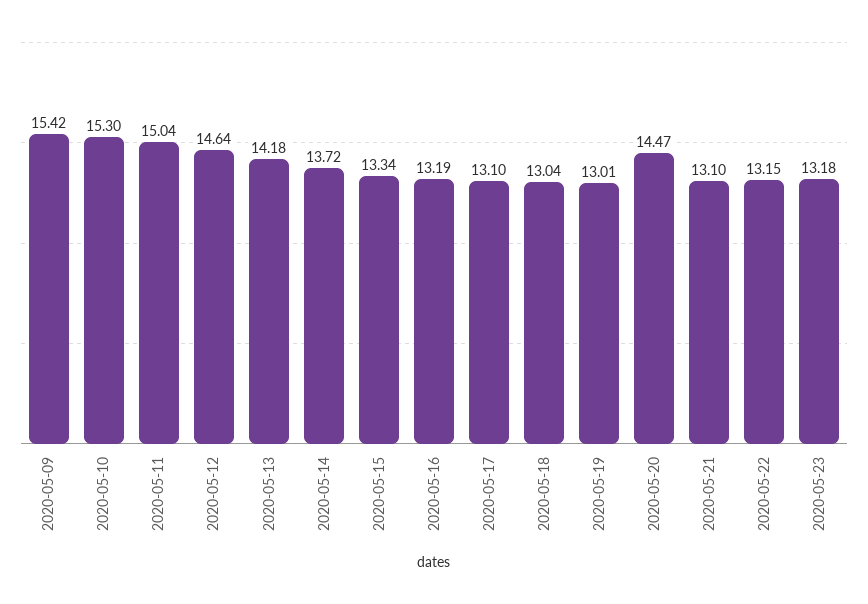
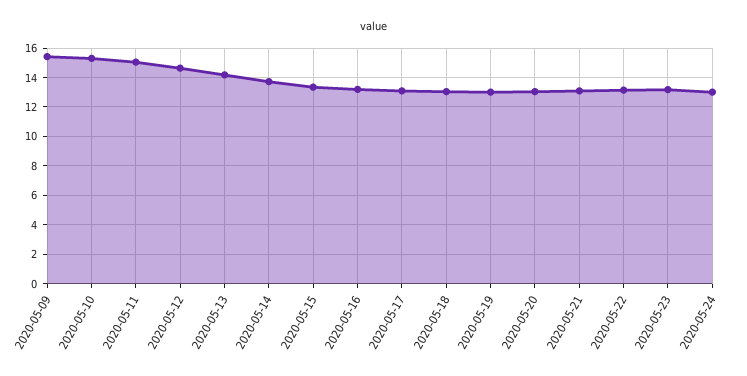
2020-05-20: 14.47 -> 13
2020-05-24: none -> 13

